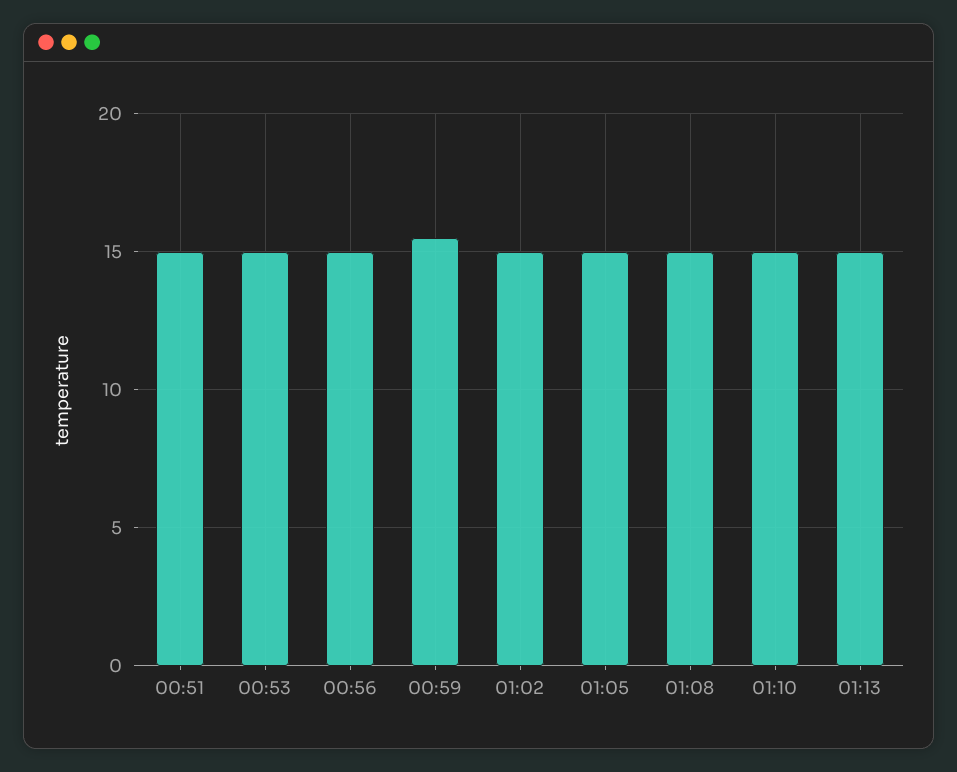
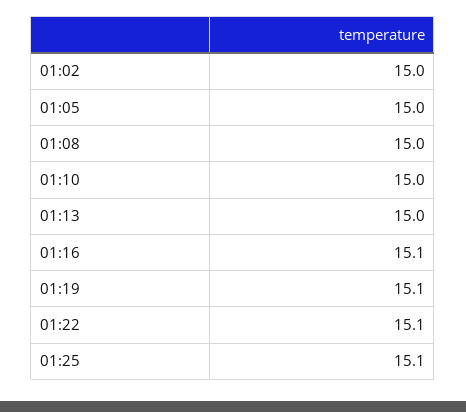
00:51: 15 -> none
00:53: 15 -> none
00:56: 15 -> none
00:59: 15.5 -> none
01:16: none -> 15.1
01:19: none -> 15.1
01:22: none -> 15.1
01:25: none -> 15.1

